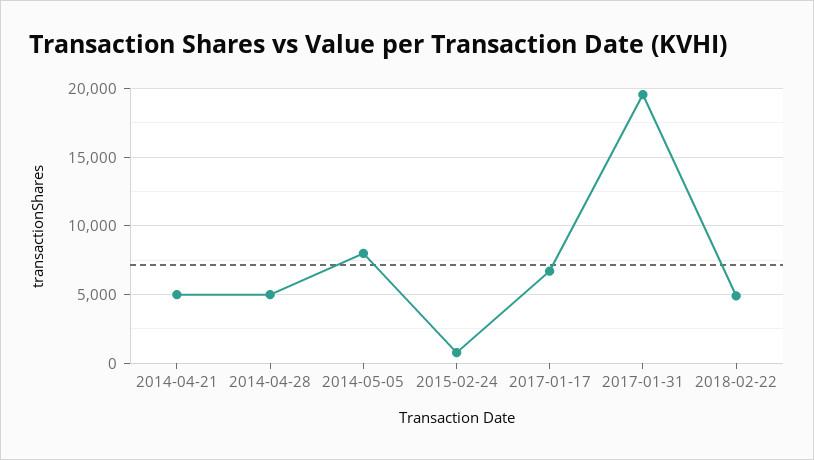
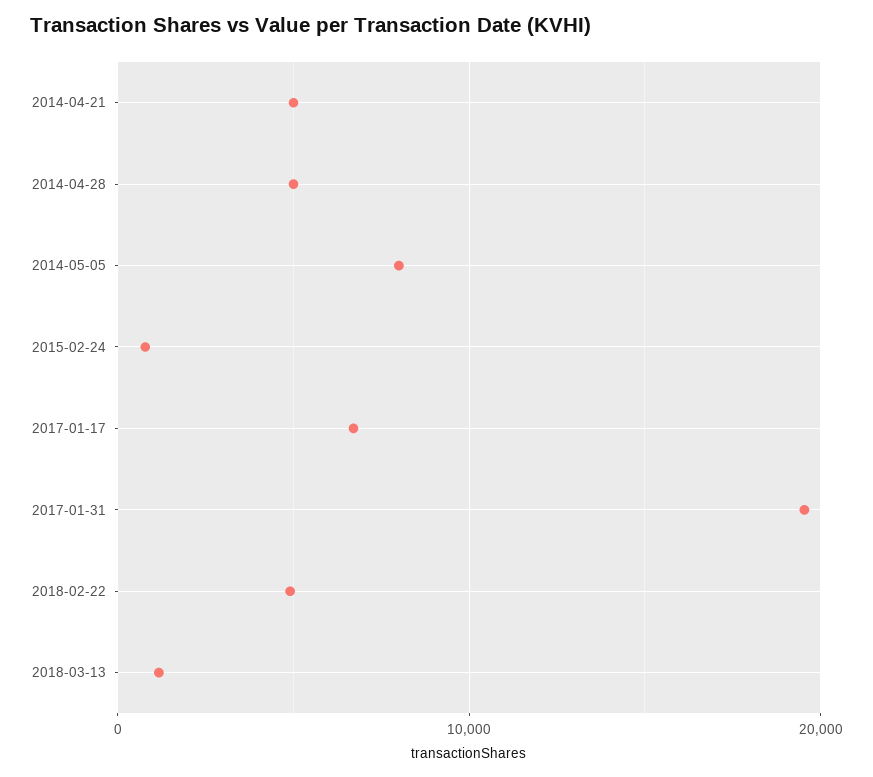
2018-03-13: none -> 1000

